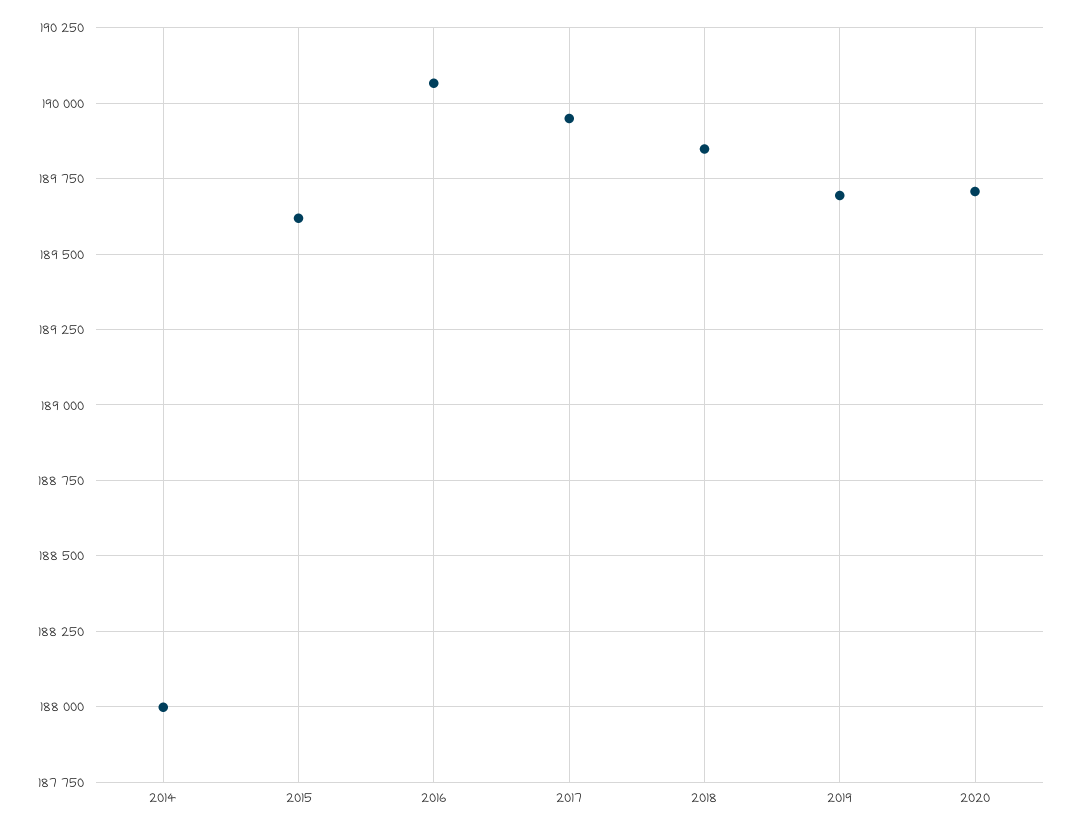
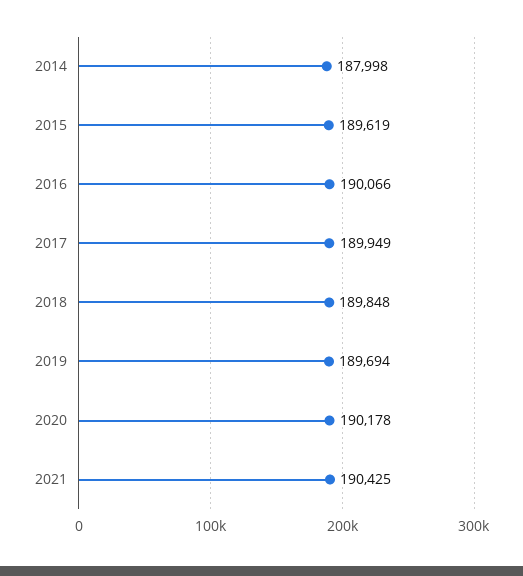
2020: 189700 -> 190178
2021: none -> 190425

